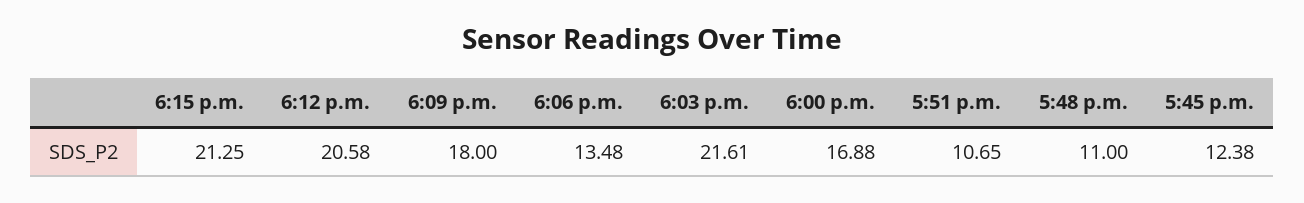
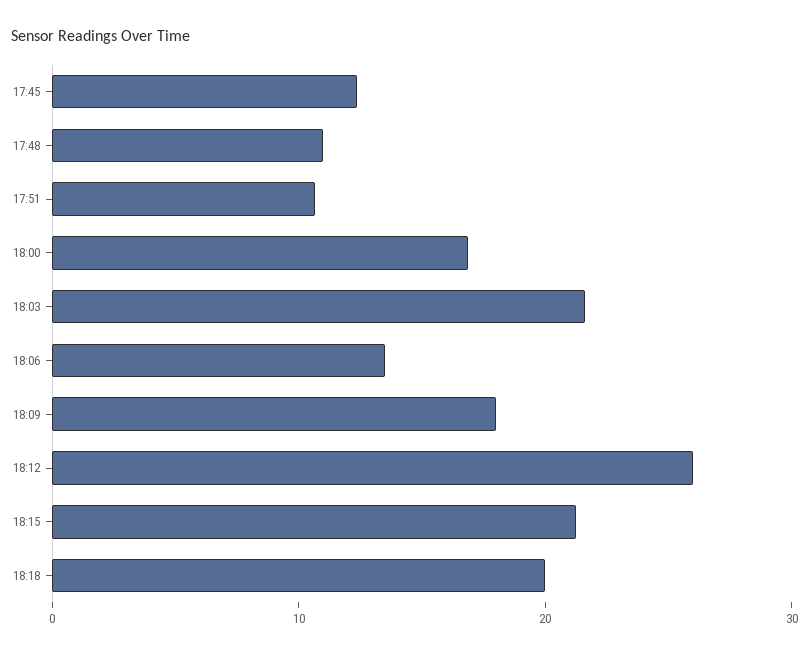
6:12 p.m.: 20.58 -> 26
18:18: none -> 20

